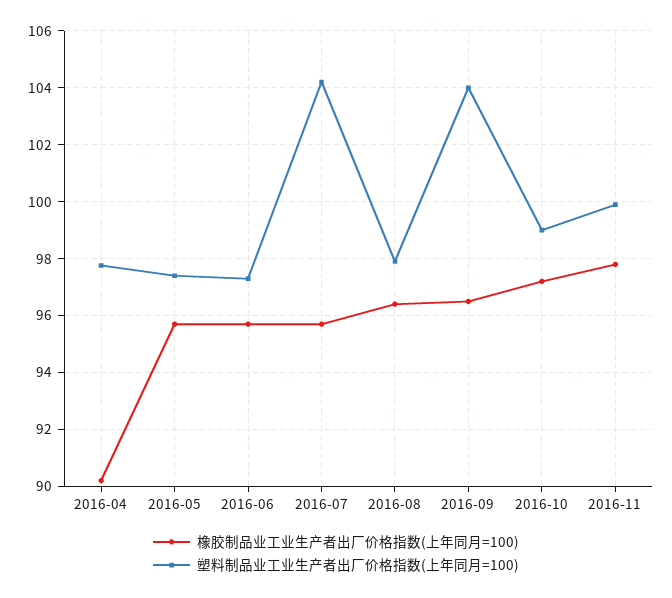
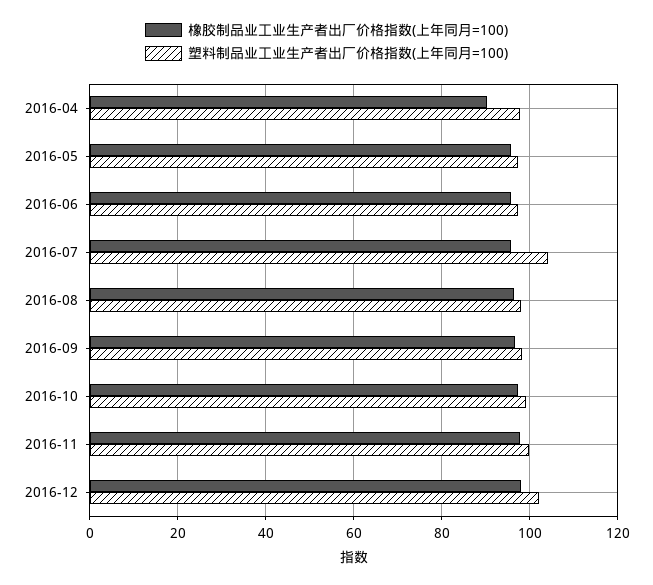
塑料制品业工业生产者出厂价格指数(上年同月=100), 2016-09: 104 -> 98
橡胶制品业工业生产者出厂价格指数(上年同月=100), 2016-12: none -> 98
塑料制品业工业生产者出厂价格指数(上年同月=100), 2016-12: none -> 102

